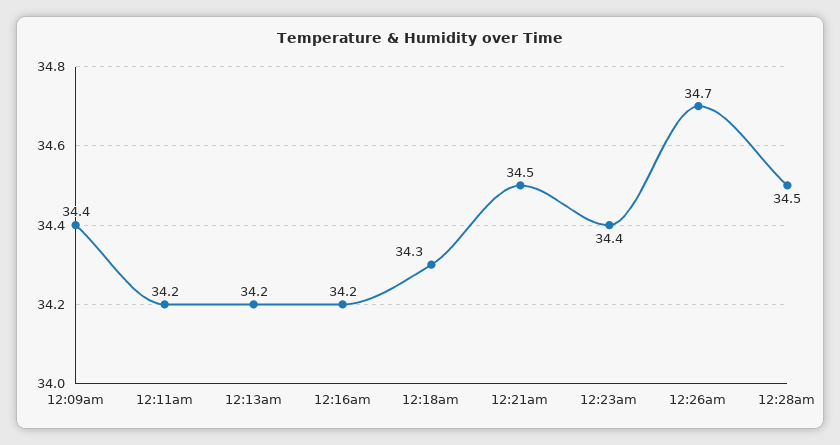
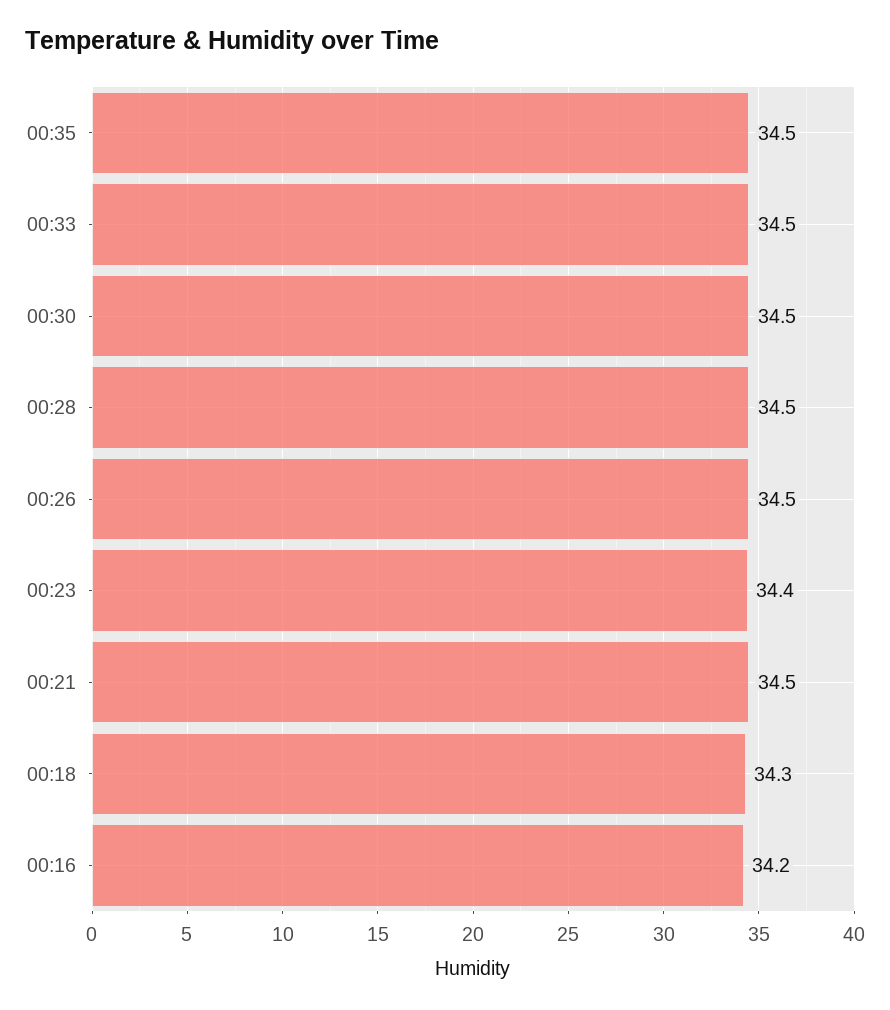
12:09am: 34.4 -> none
12:11am: 34.2 -> none
12:13am: 34.2 -> none
12:26am: 34.7 -> 34.5
00:35: none -> 34.5
00:33: none -> 34.5
00:30: none -> 34.5

